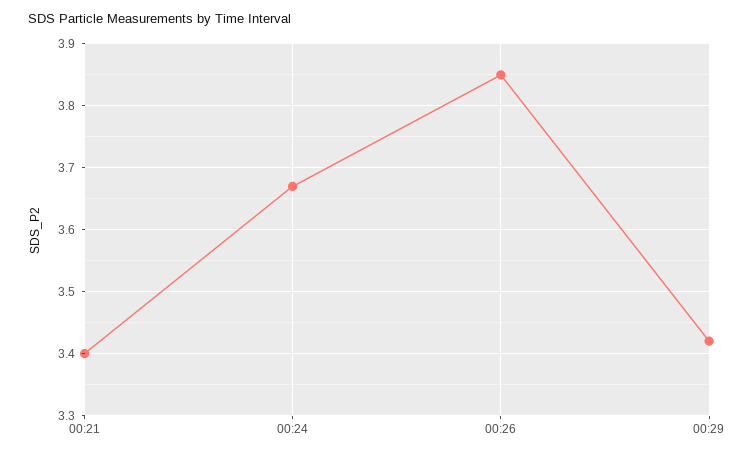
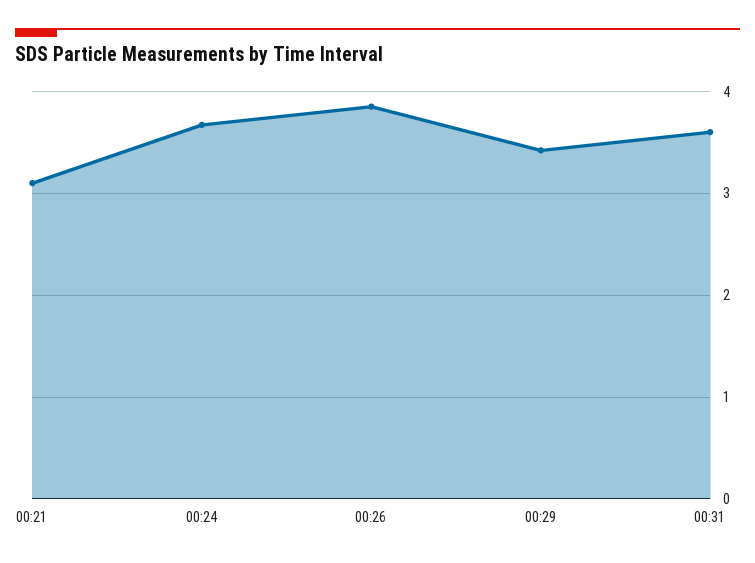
00:21: 3.4 -> 3.1
00:31: none -> 3.6

